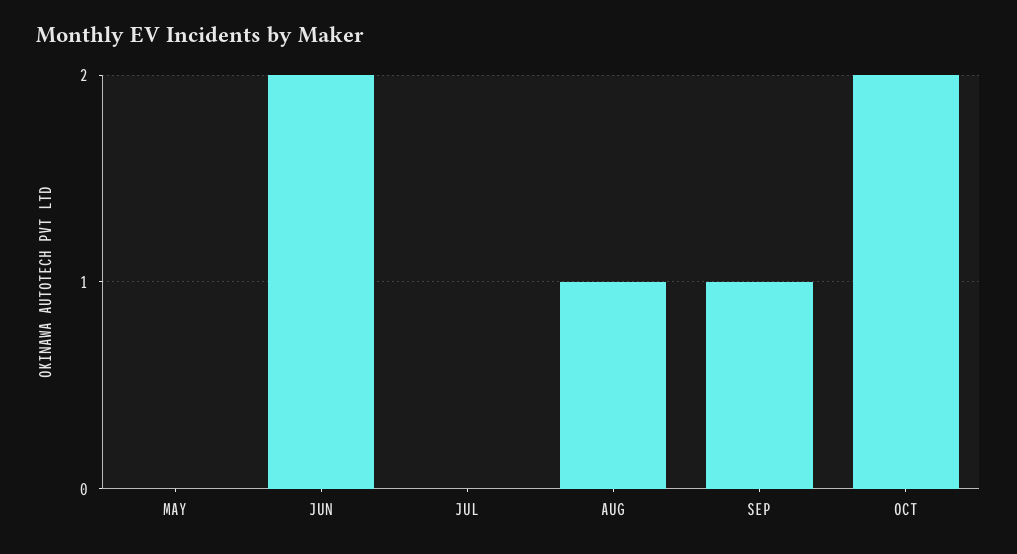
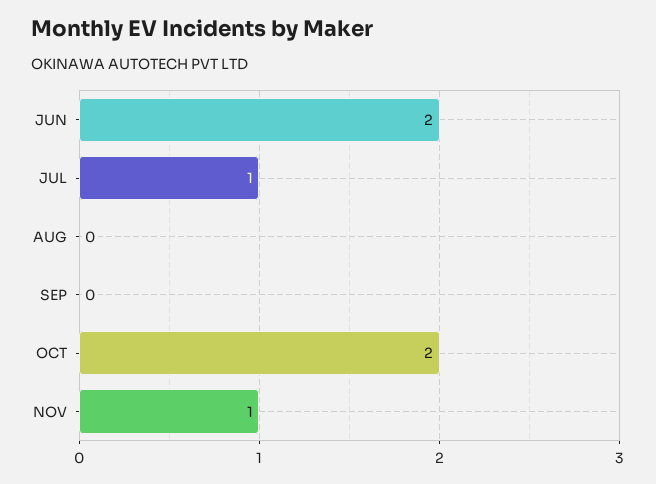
MAY: 0 -> none
JUL: 0 -> 1
AUG: 1 -> 0
SEP: 1 -> 0
NOV: none -> 1

